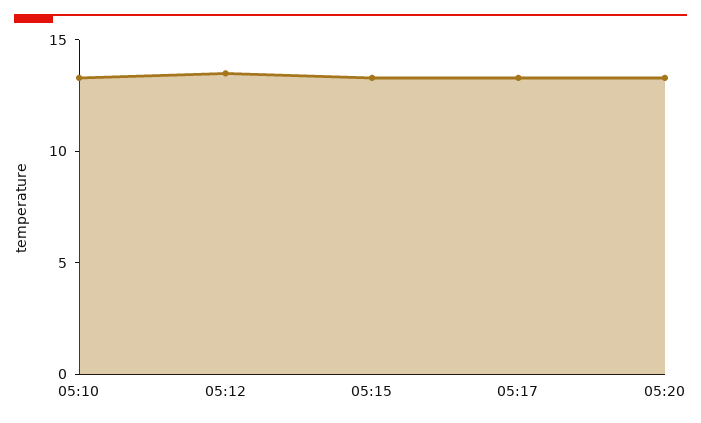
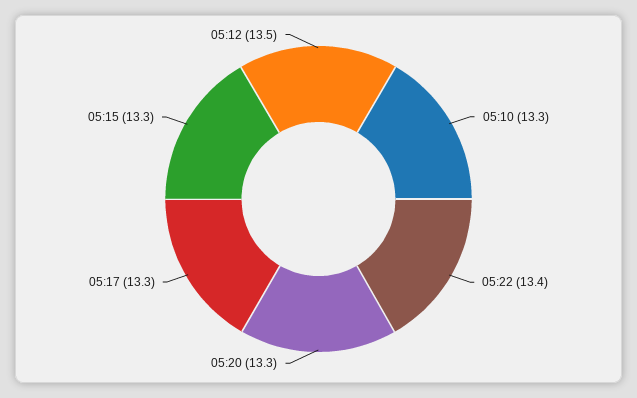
05:22: none -> 13.4

